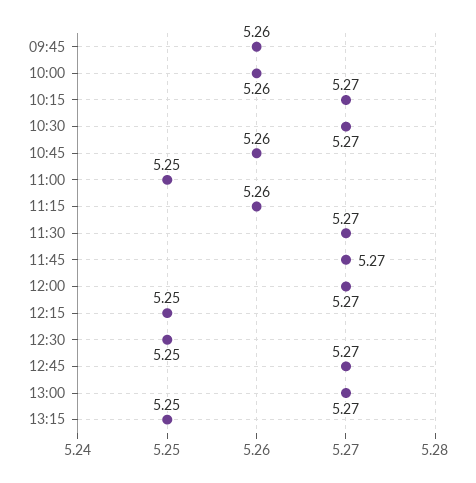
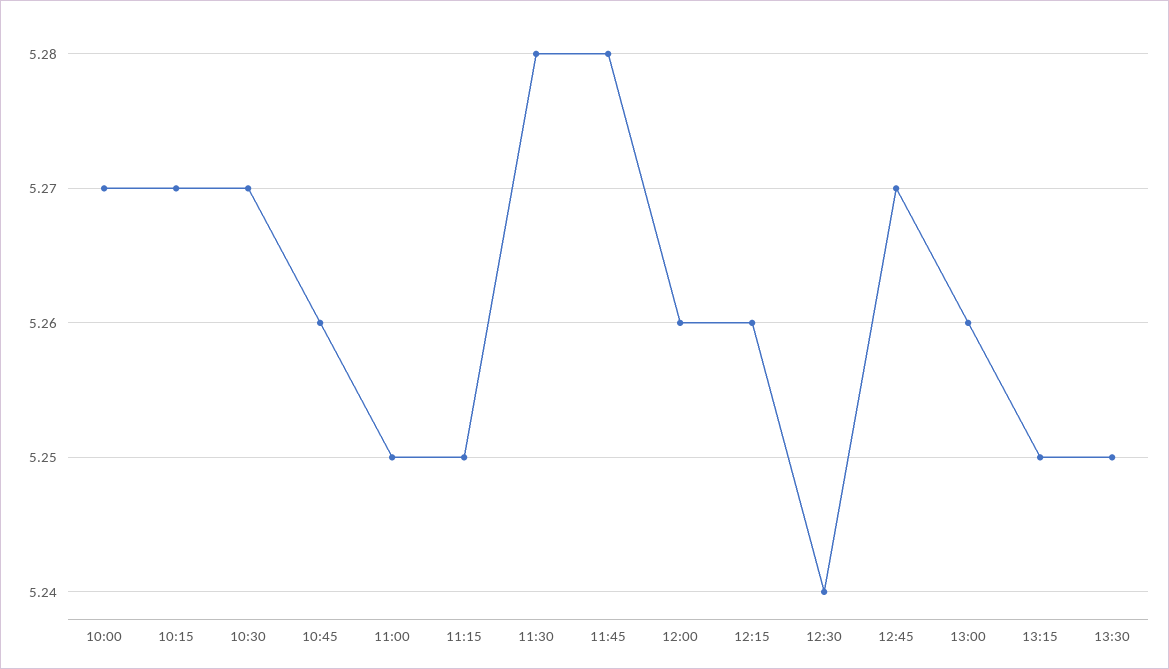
09:45: 5.26 -> none
10:00: 5.26 -> 5.27
11:15: 5.26 -> 5.25
11:30: 5.27 -> 5.28
11:45: 5.27 -> 5.28
12:00: 5.27 -> 5.26
12:15: 5.25 -> 5.26
12:30: 5.25 -> 5.24
13:00: 5.27 -> 5.26
13:30: none -> 5.25

